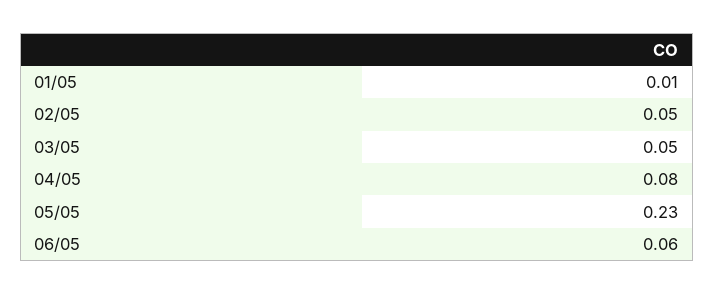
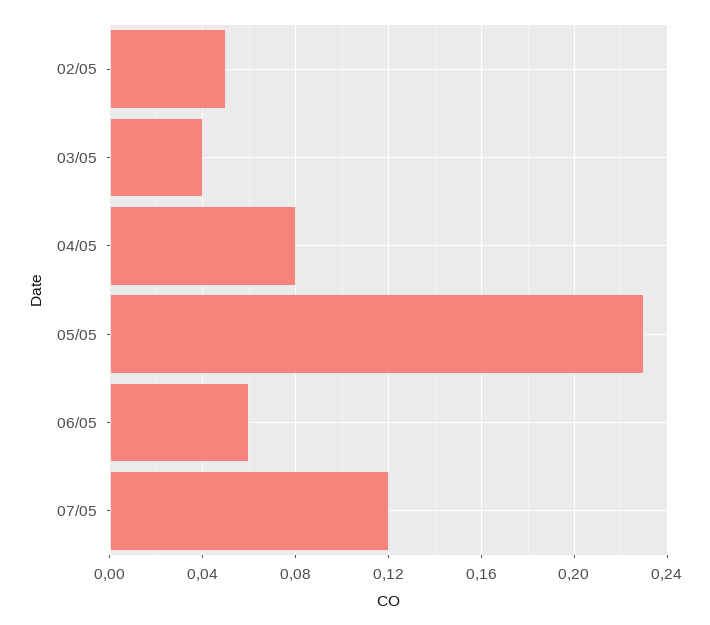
01/05: 0.01 -> none
03/05: 0.05 -> 0.04
07/05: none -> 0.12

